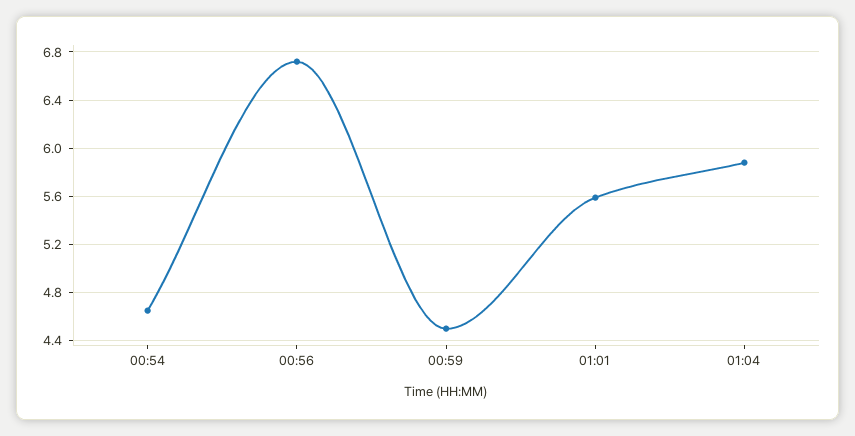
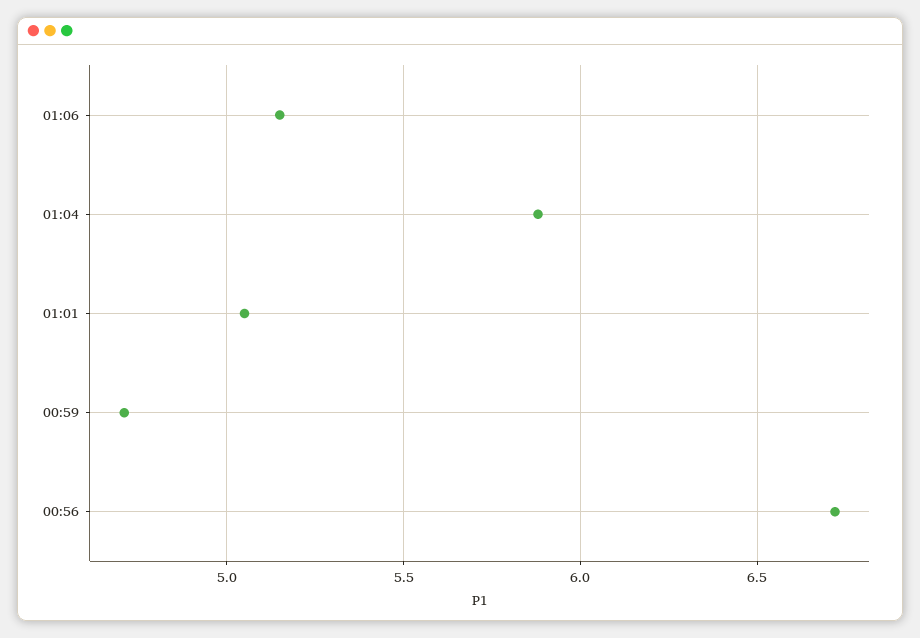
00:54: 4.65 -> none
00:59: 4.5 -> 4.7
01:01: 5.6 -> 5.05
01:06: none -> 5.15

